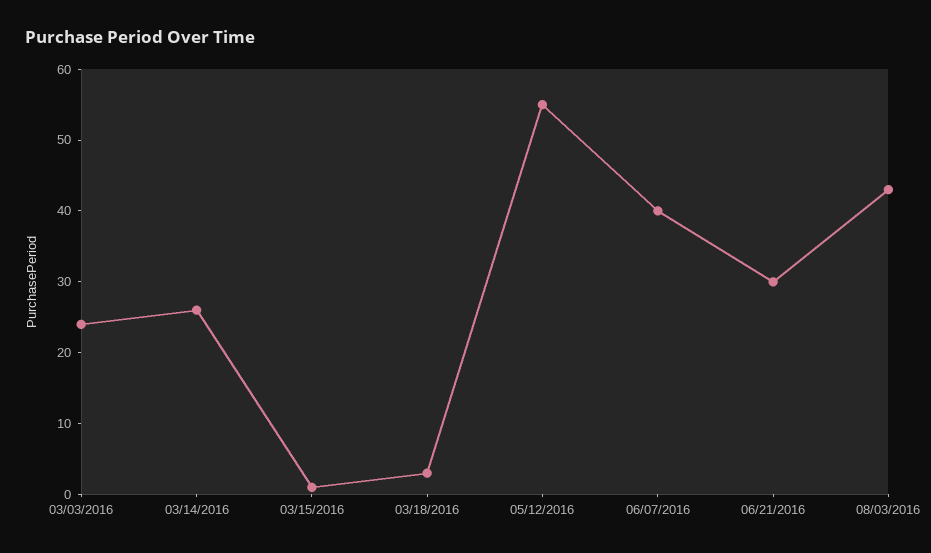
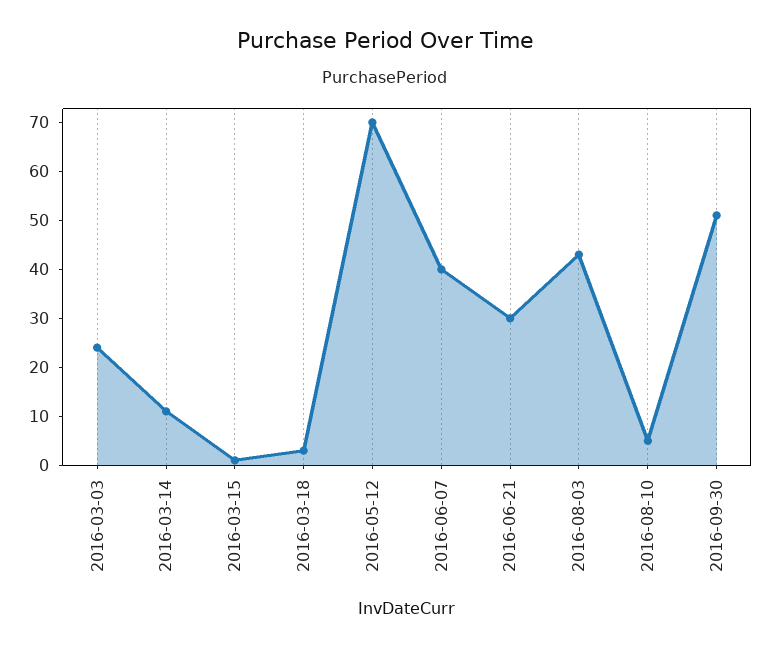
03/14/2016: 25 -> 10
05/12/2016: 55 -> 70
2016-08-10: none -> 5
2016-09-30: none -> 50

